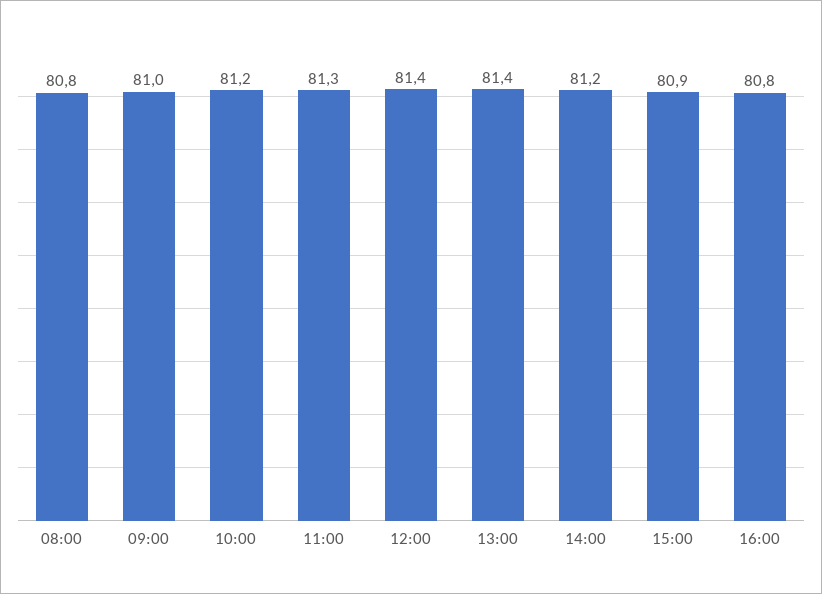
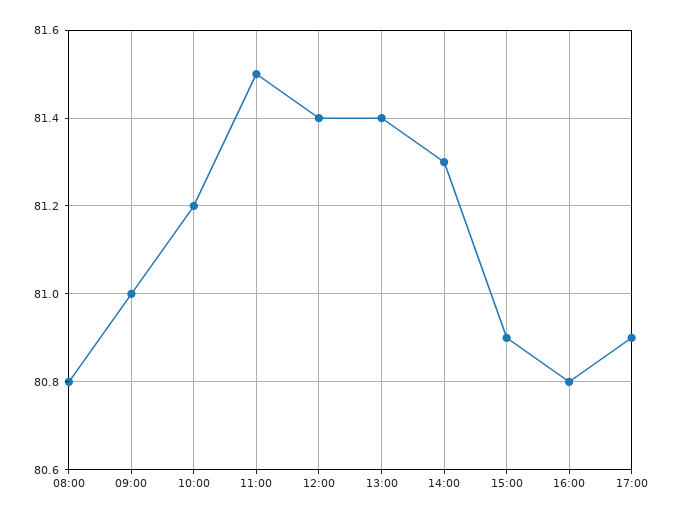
11:00: 81.3 -> 81.5
14:00: 81.2 -> 81.3
17:00: none -> 80.9

